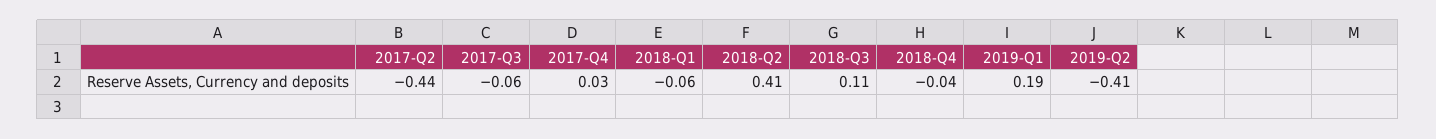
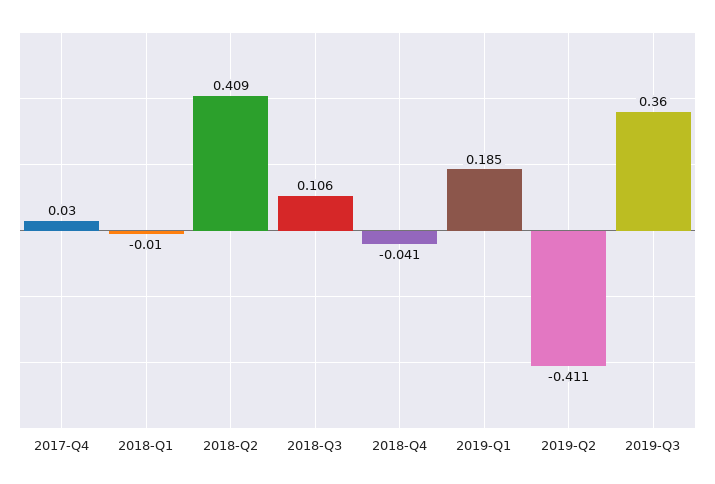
2017-Q2: -0.44 -> none
2017-Q3: -0.06 -> none
2018-Q1: -0.06 -> -0.01
2019-Q3: none -> 0.36

